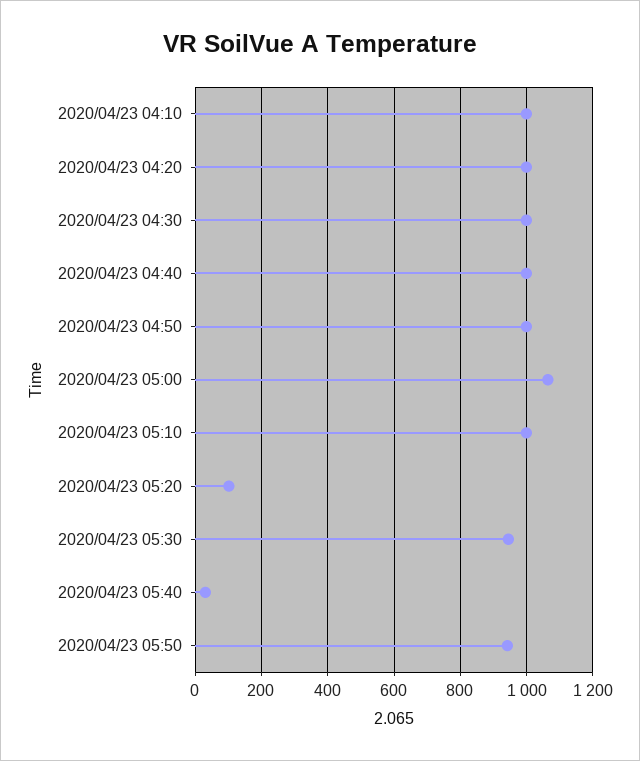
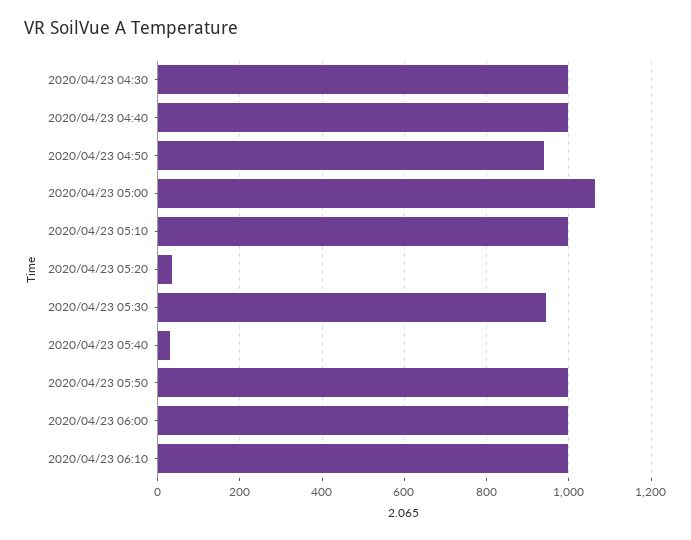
2020/04/23 04:10: 1000 -> none
2020/04/23 04:20: 1000 -> none
2020/04/23 04:50: 1000 -> 940
2020/04/23 05:20: 100 -> 40
2020/04/23 05:50: 940 -> 1000
2020/04/23 06:00: none -> 1000
2020/04/23 06:10: none -> 1000

